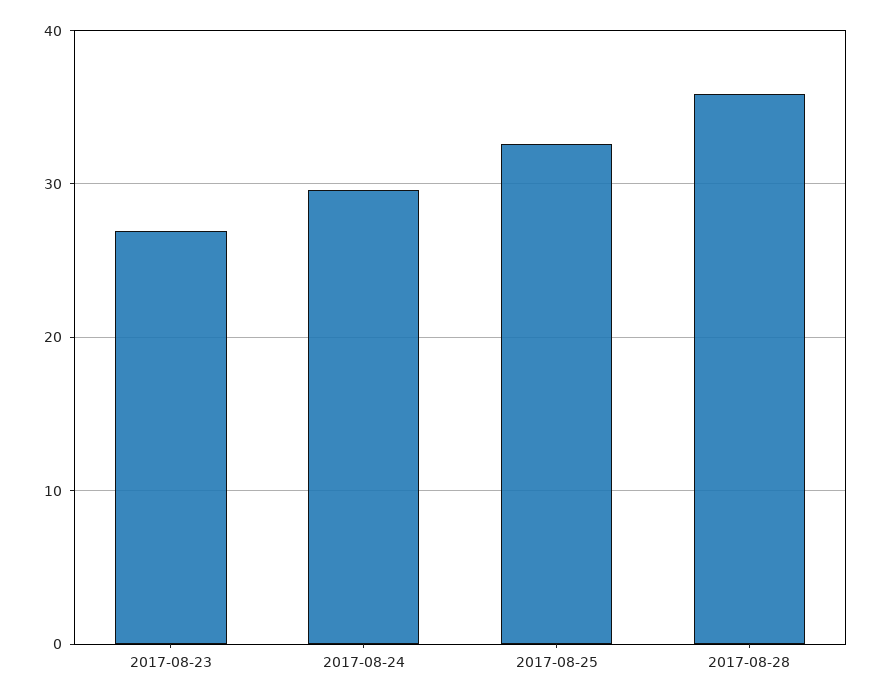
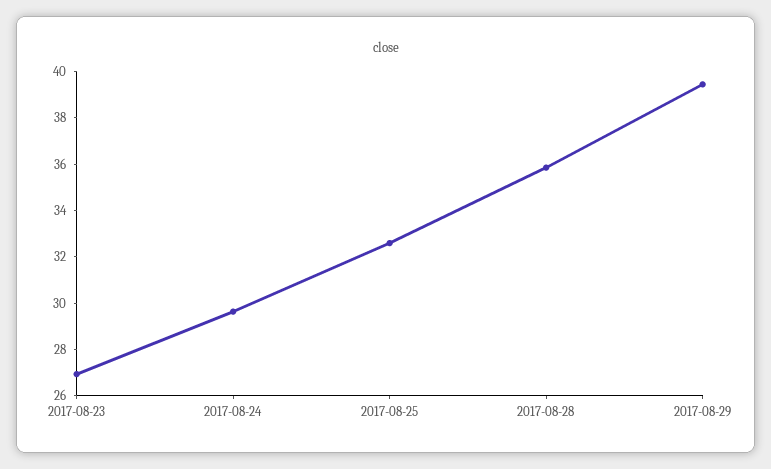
2017-08-29: none -> 39.5

